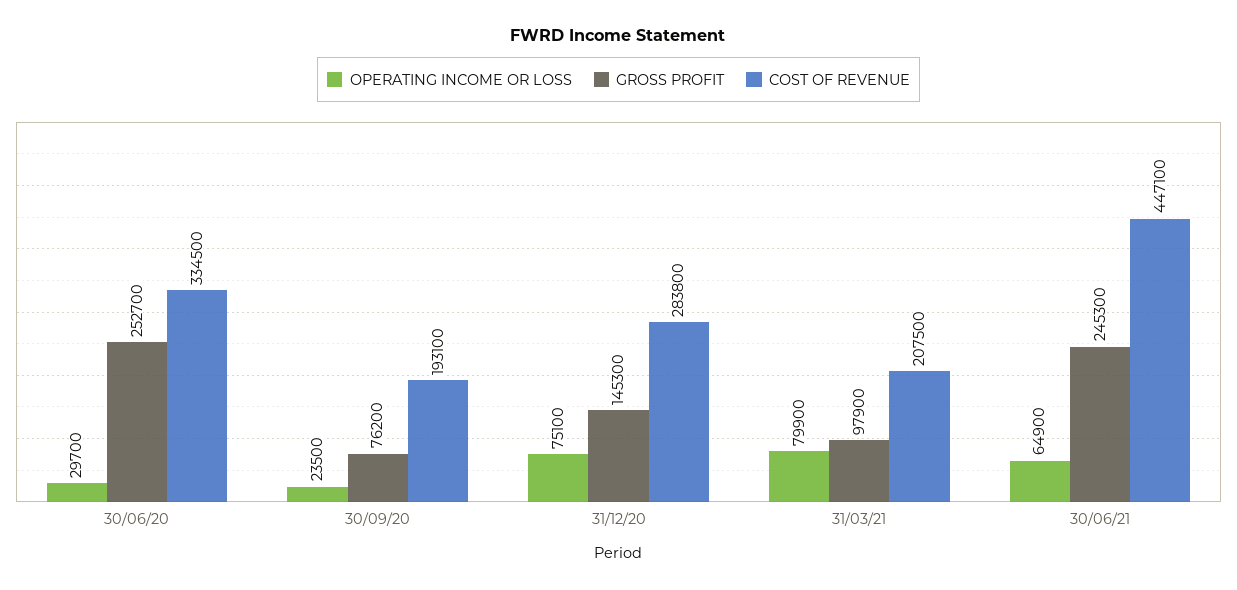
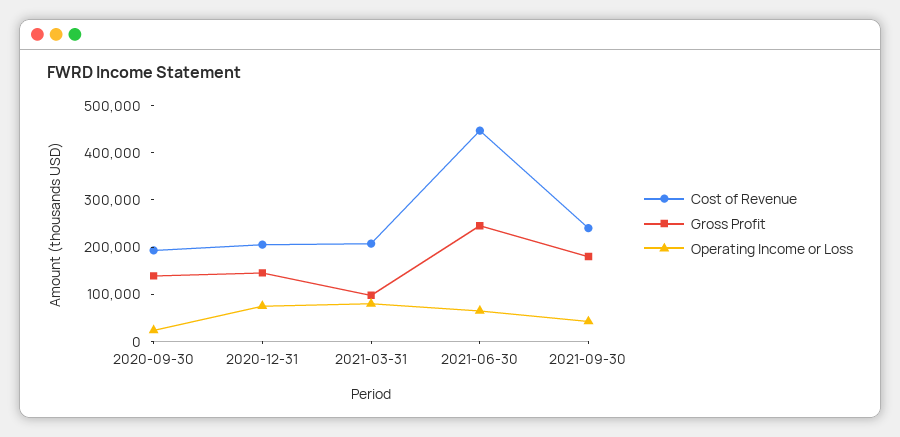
OPERATING INCOME OR LOSS, 30/06/20: 29700 -> none
GROSS PROFIT, 30/06/20: 252700 -> none
COST OF REVENUE, 30/06/20: 334500 -> none
GROSS PROFIT, 30/09/20: 76200 -> 140000
COST OF REVENUE, 31/12/20: 283800 -> 200000
COST OF REVENUE, 2021-09-30: none -> 240000
GROSS PROFIT, 2021-09-30: none -> 180000
OPERATING INCOME OR LOSS, 2021-09-30: none -> 40000

